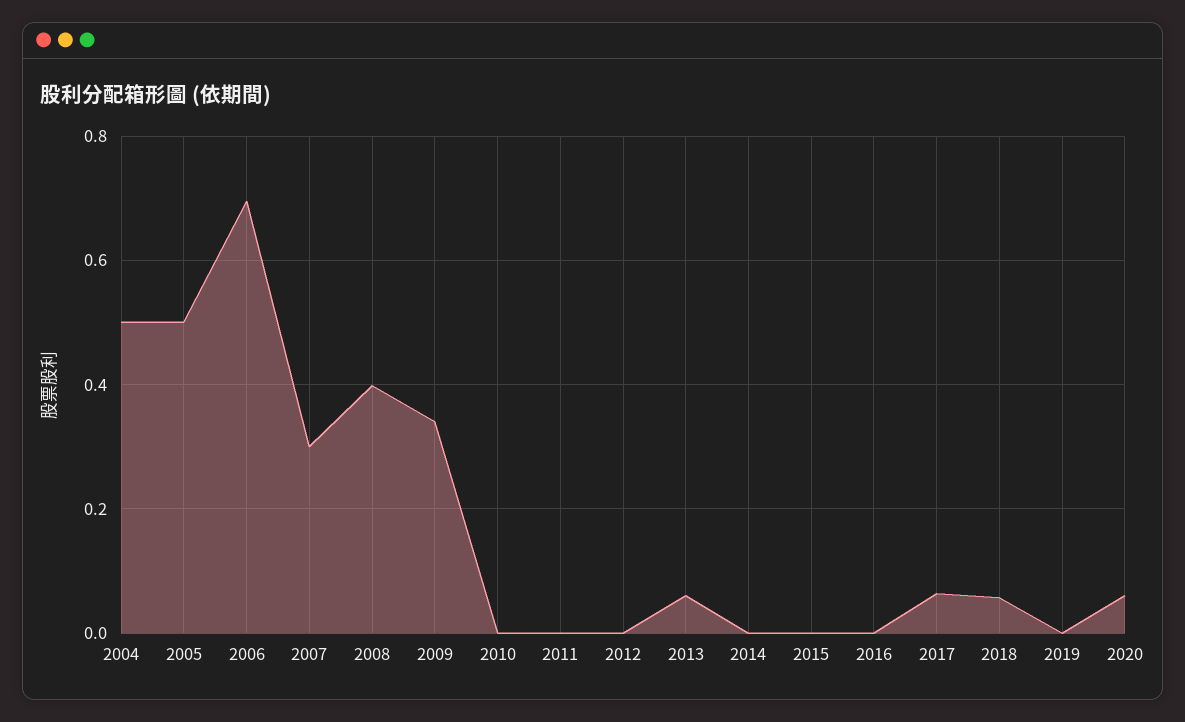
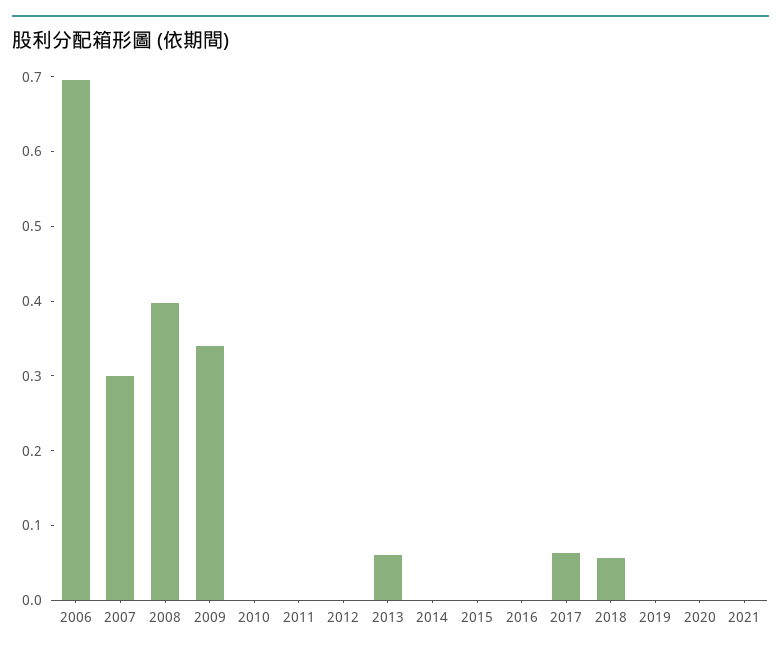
2004: 0.5 -> none
2005: 0.5 -> none
2020: 0.06 -> 0
2021: none -> 0

